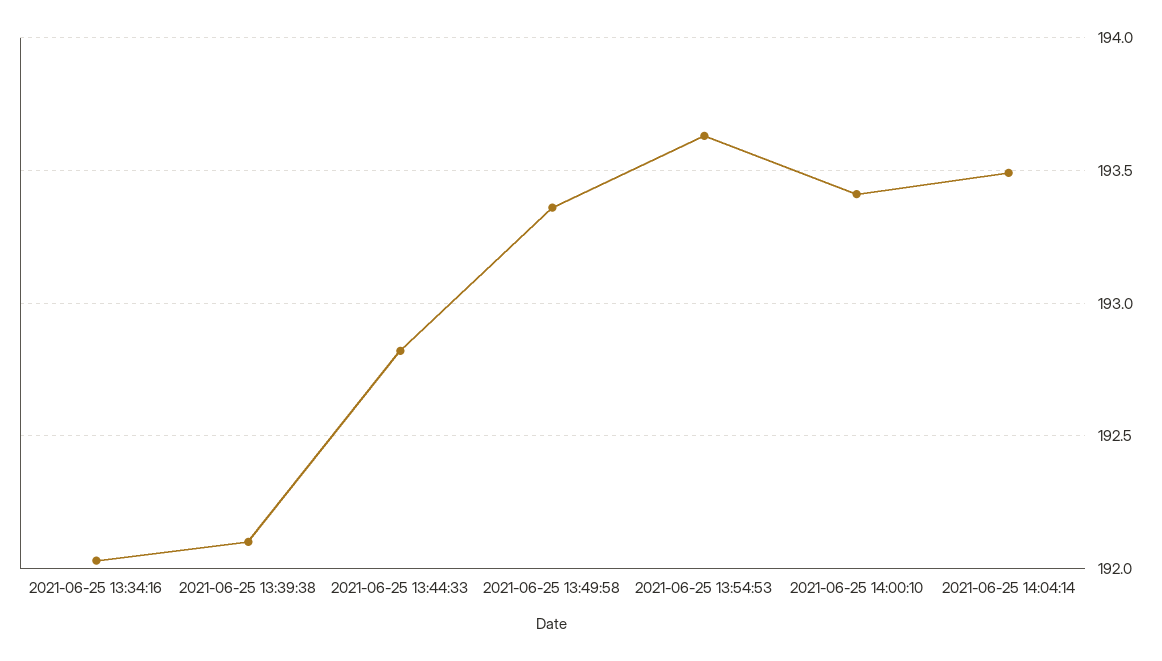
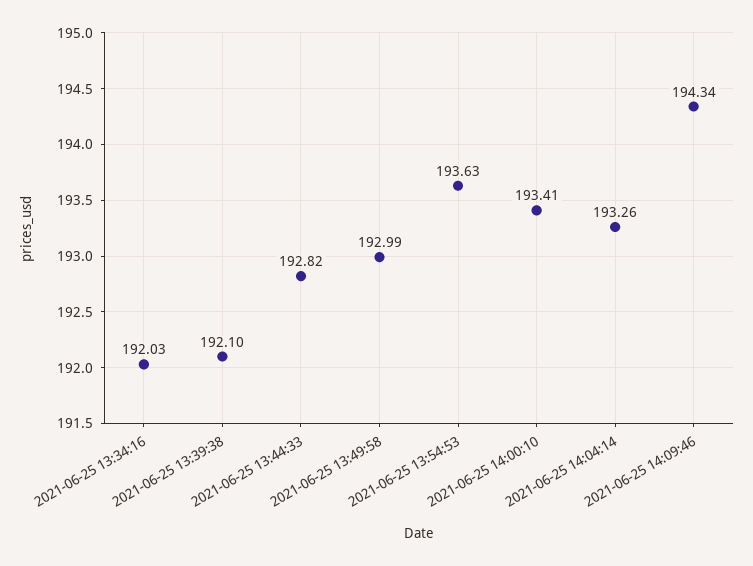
2021-06-25 13:49:58: 193.35 -> 192.99
2021-06-25 14:04:14: 193.5 -> 193.26
2021-06-25 14:09:46: none -> 194.34

